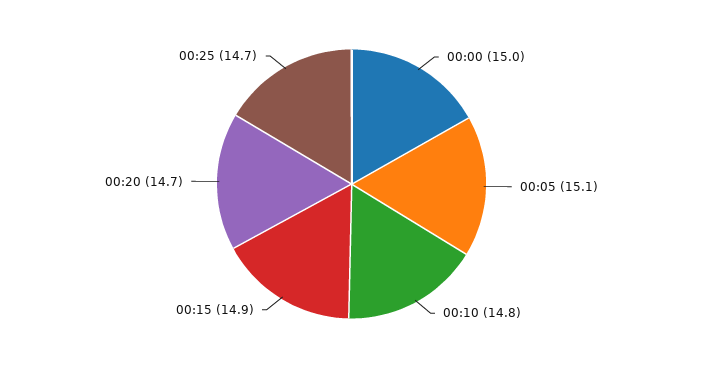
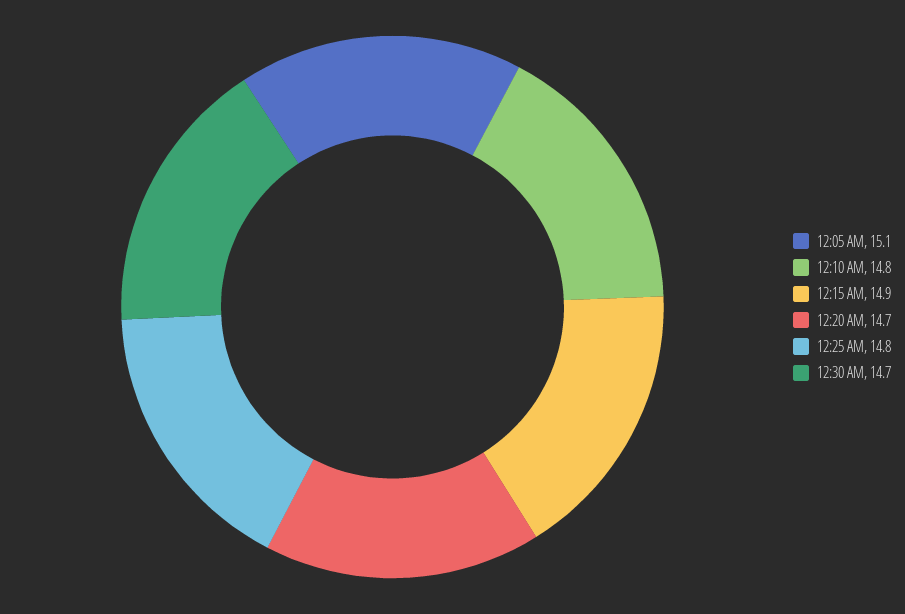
00:00: 15 -> none
00:25: 14.7 -> 14.8
12:30 AM: none -> 14.7

